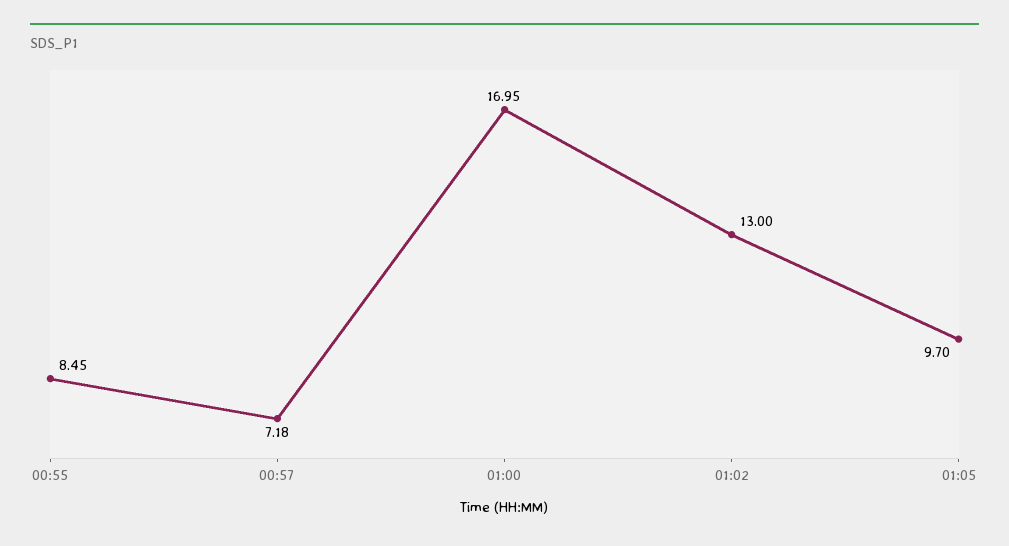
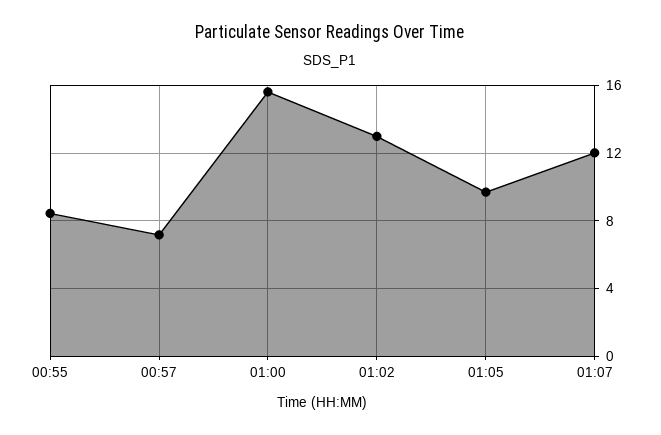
01:00: 16.95 -> 15.5
01:07: none -> 12

